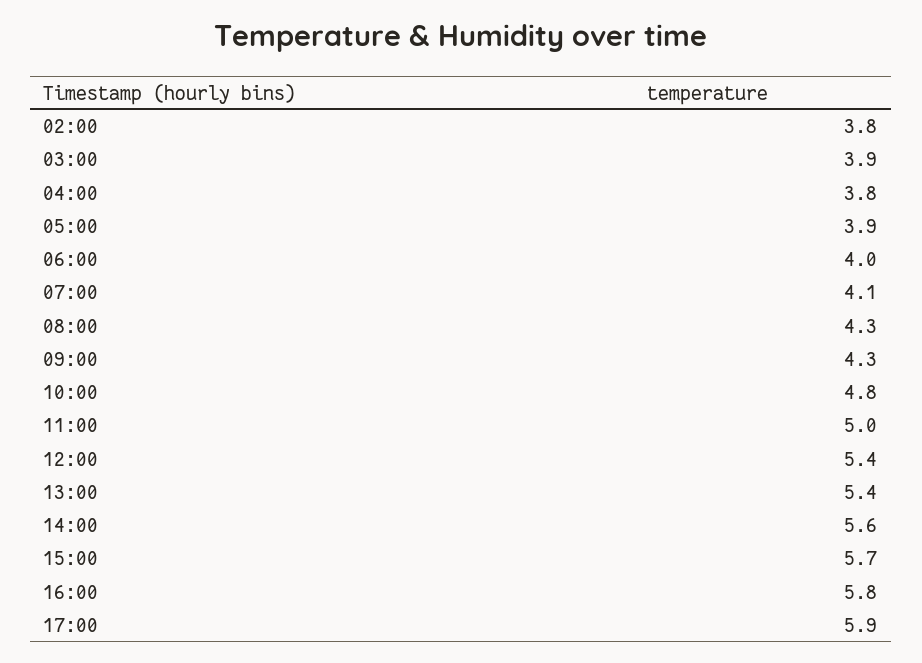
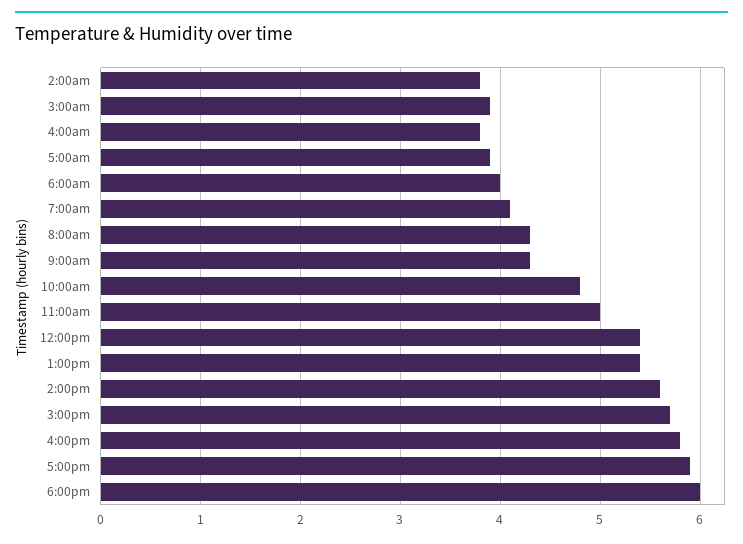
6:00pm: none -> 6

